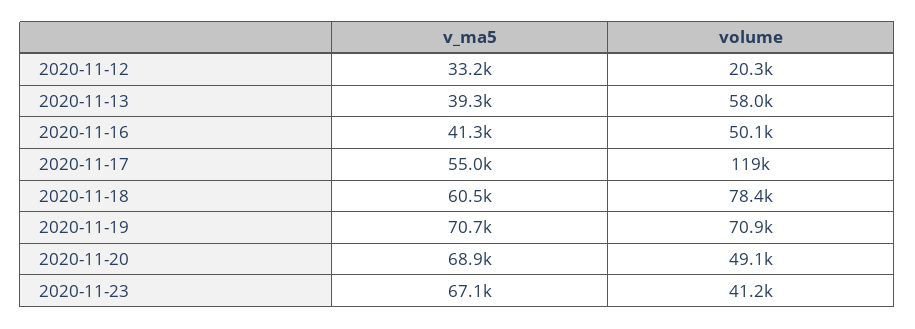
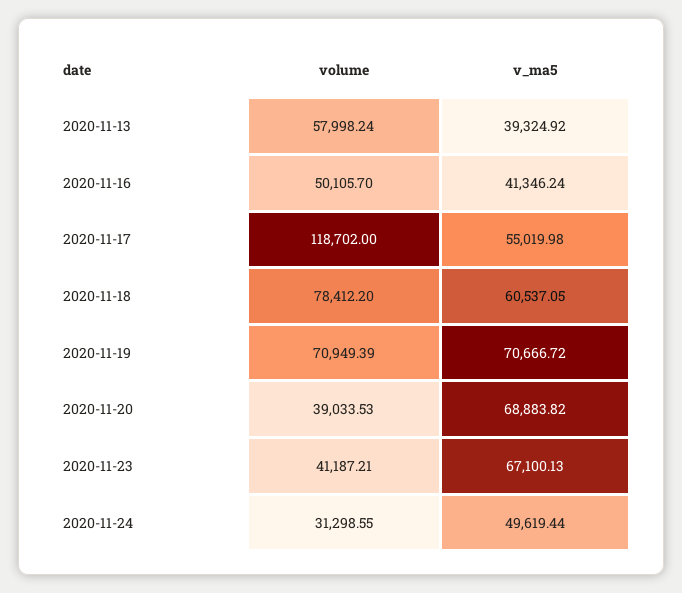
v_ma5, 2020-11-12: 33200 -> none
volume, 2020-11-12: 20300 -> none
volume, 2020-11-20: 49100 -> 39033.53
volume, 2020-11-24: none -> 31298.55
v_ma5, 2020-11-24: none -> 49619.44

